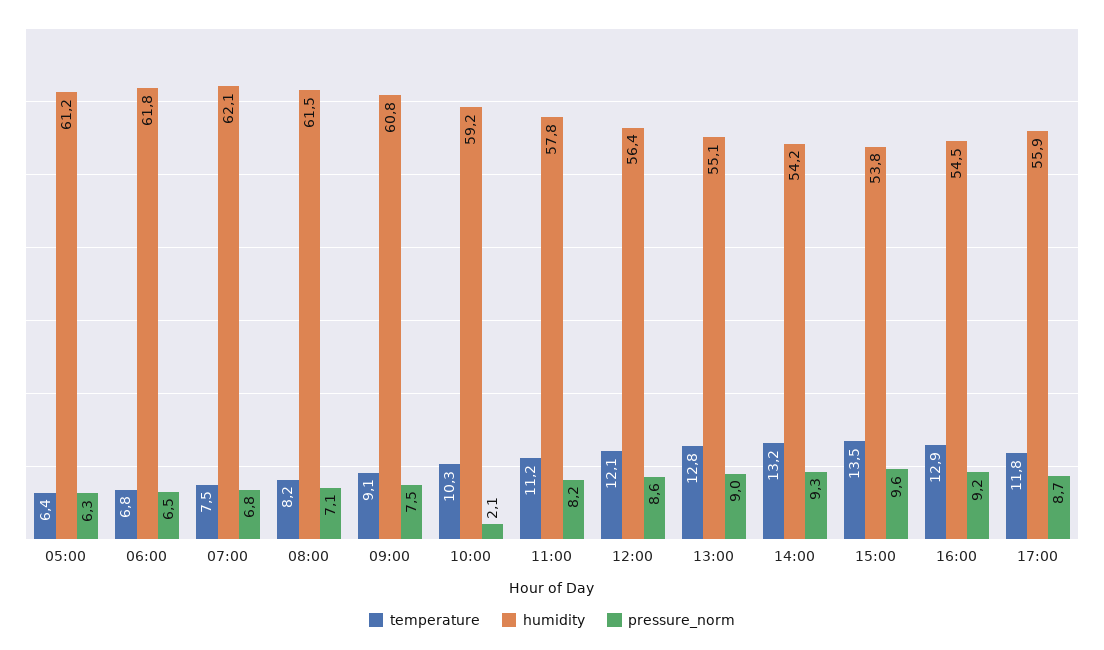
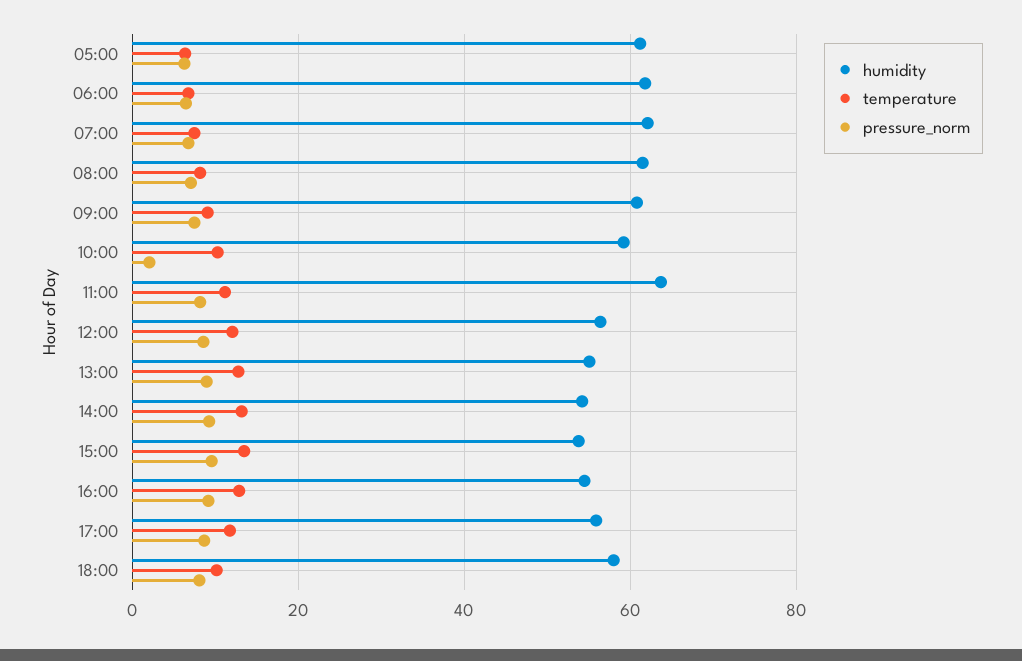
humidity, 11:00: 57.8 -> 64
humidity, 18:00: none -> 58
temperature, 18:00: none -> 10
pressure_norm, 18:00: none -> 8

